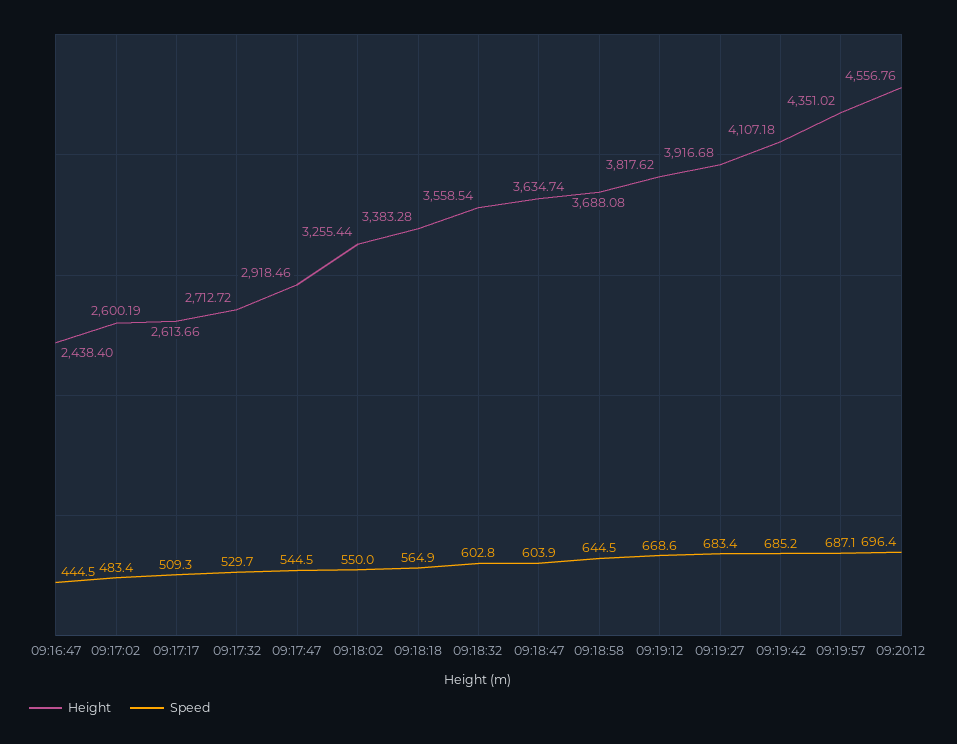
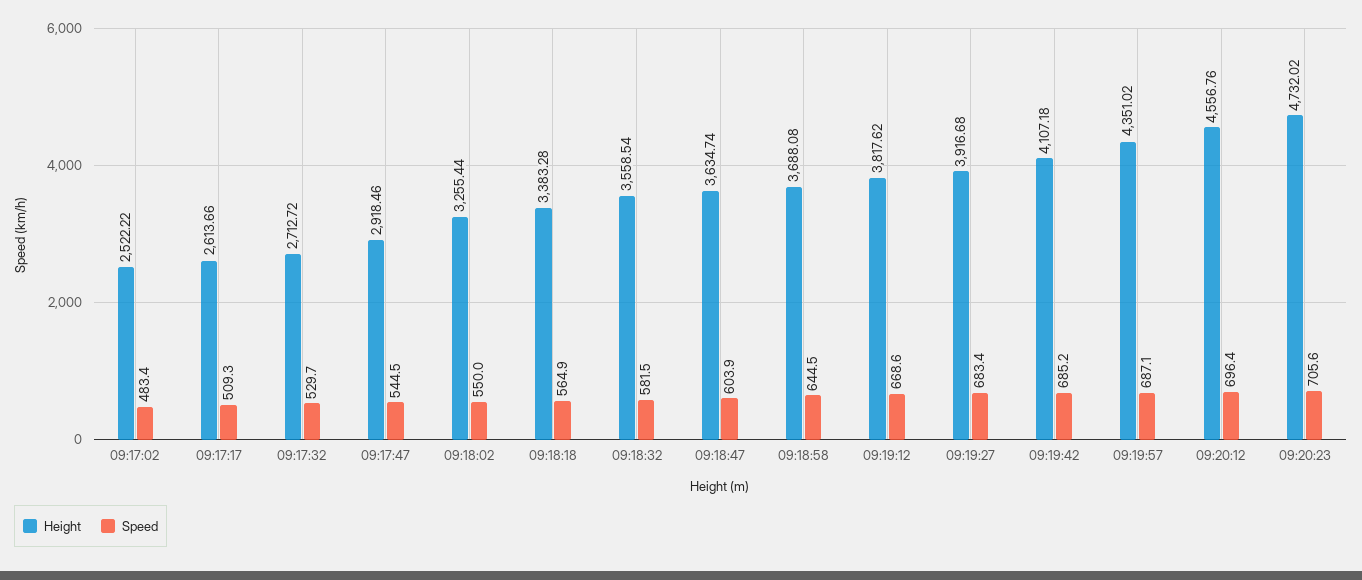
Height, 09:16:47: 2438.4 -> none
Speed, 09:16:47: 444.5 -> none
Height, 09:17:02: 2600.19 -> 2522.22
Speed, 09:18:32: 602.8 -> 581.5
Height, 09:20:23: none -> 4732.02
Speed, 09:20:23: none -> 705.6

